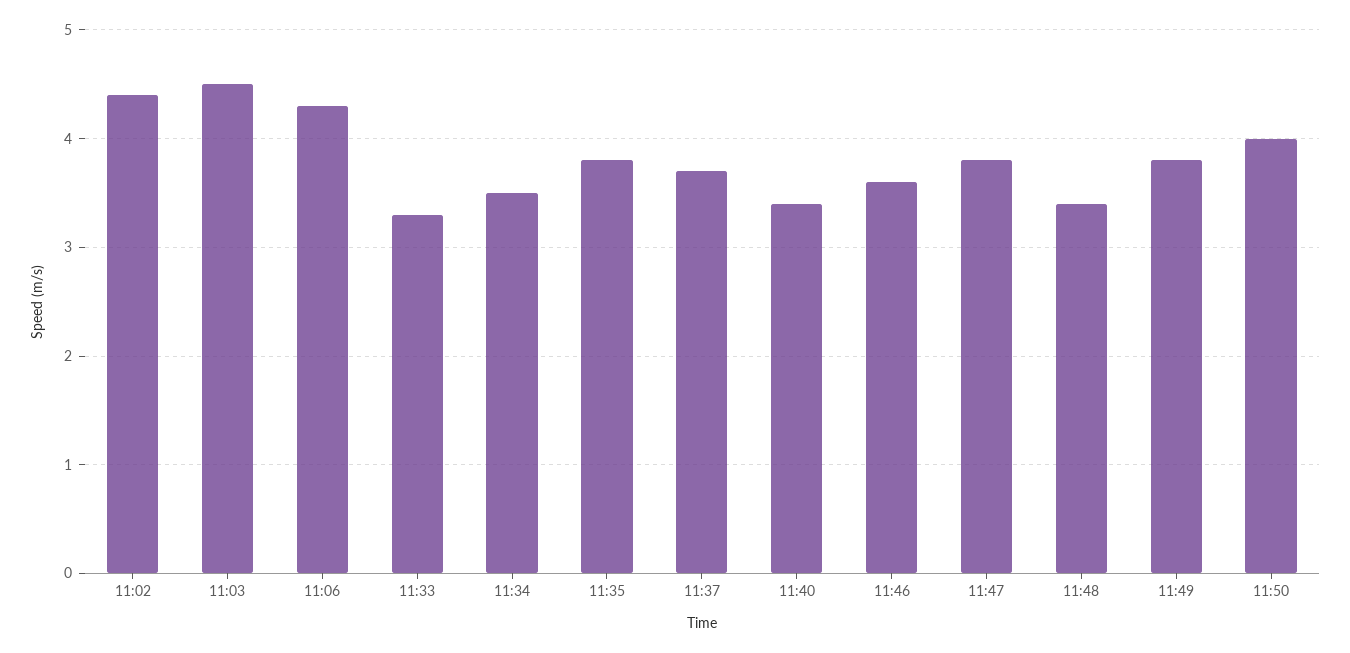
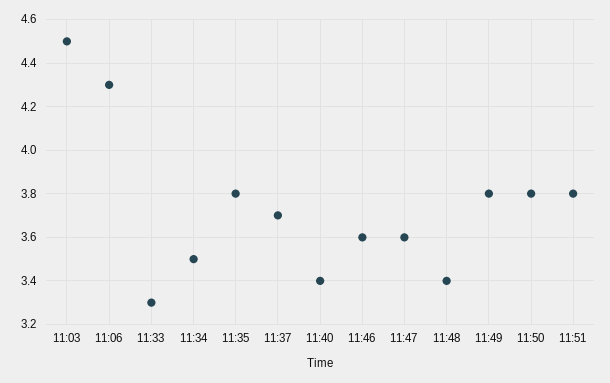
11:02: 4.4 -> none
11:47: 3.8 -> 3.6
11:50: 4 -> 3.8
11:51: none -> 3.8

